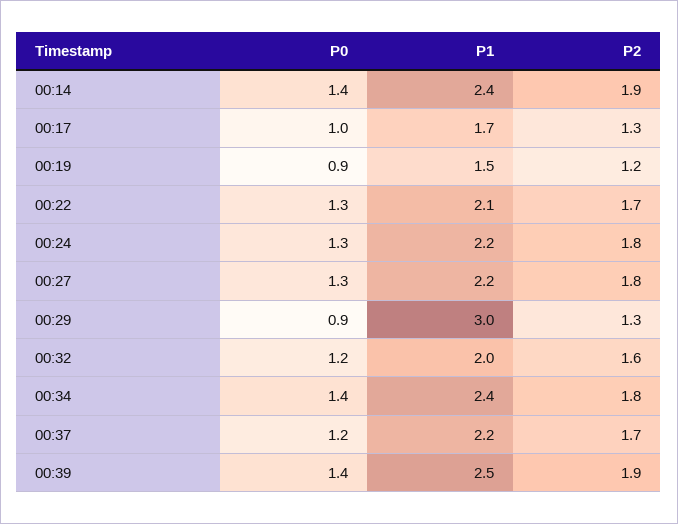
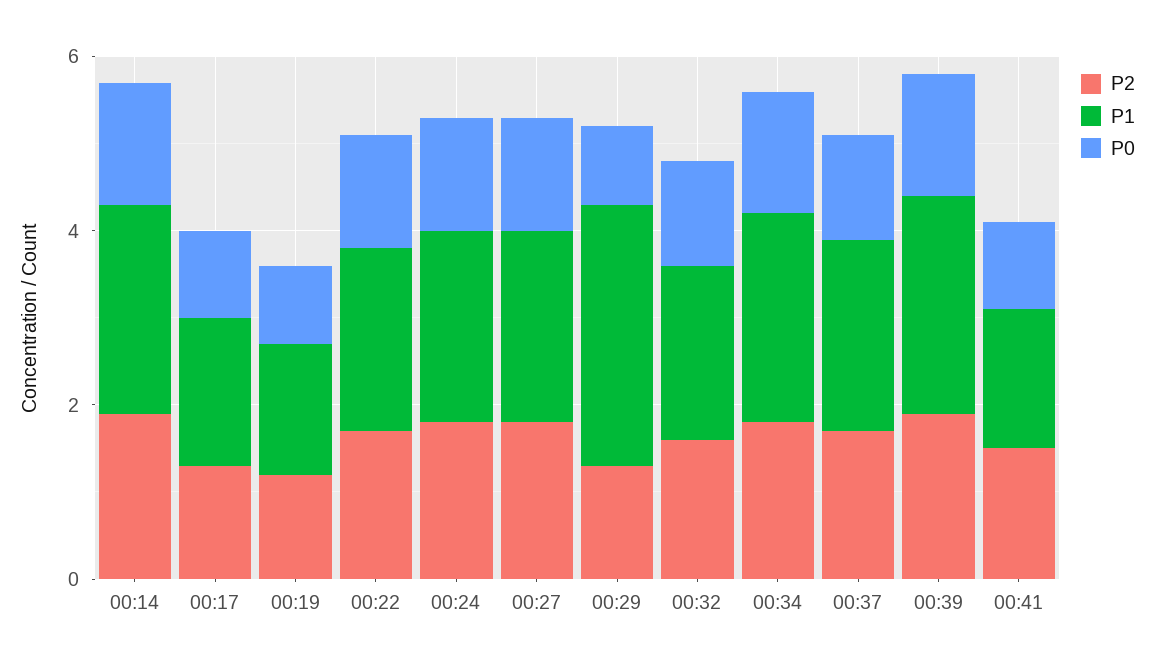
P2, 00:41: none -> 1.5
P1, 00:41: none -> 1.5
P0, 00:41: none -> 1

